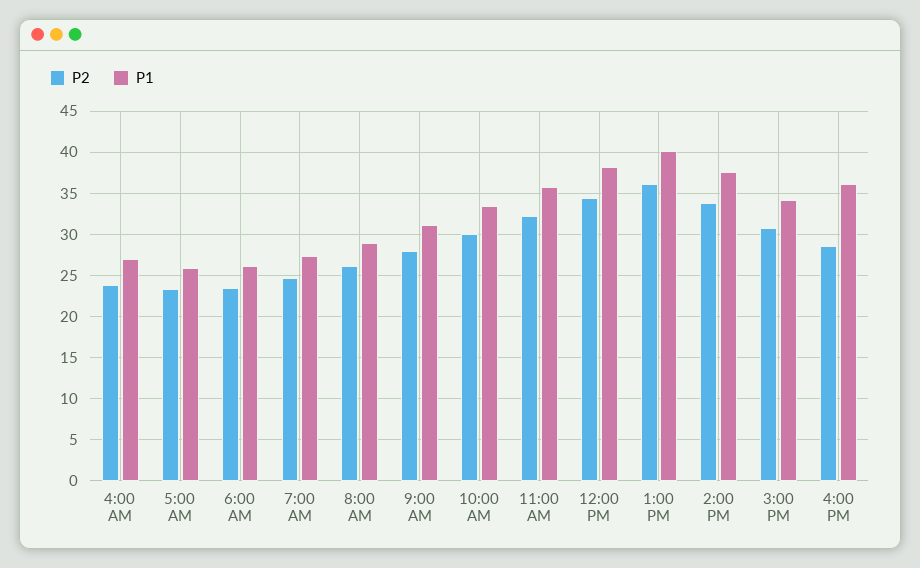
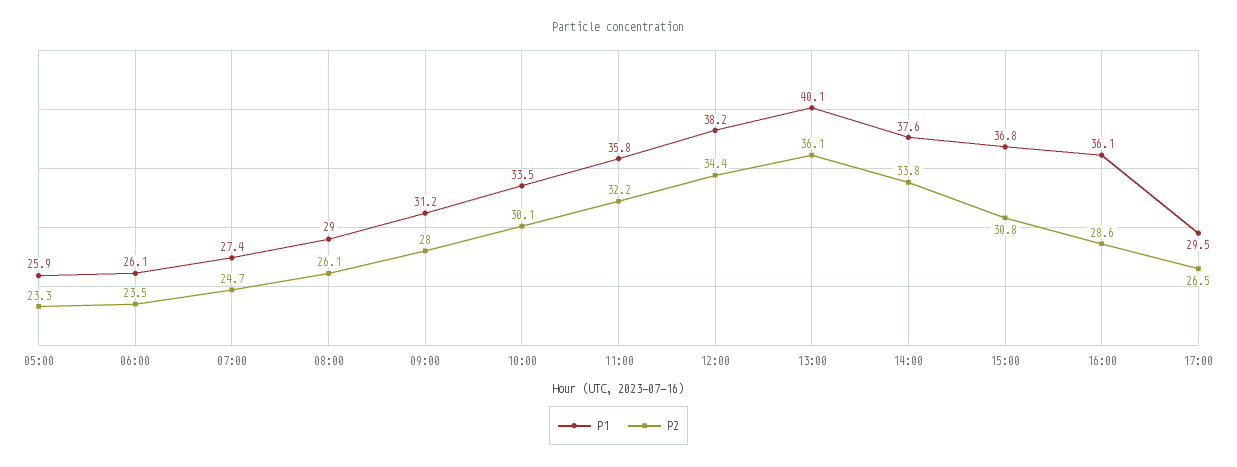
P2, 4:00 AM: 24 -> none
P1, 4:00 AM: 27 -> none
P1, 3:00 PM: 34 -> 36.8
P1, 17:00: none -> 29.5
P2, 17:00: none -> 26.5

